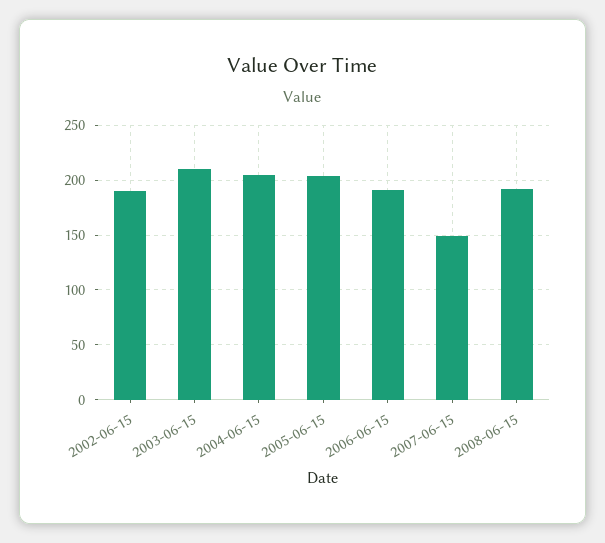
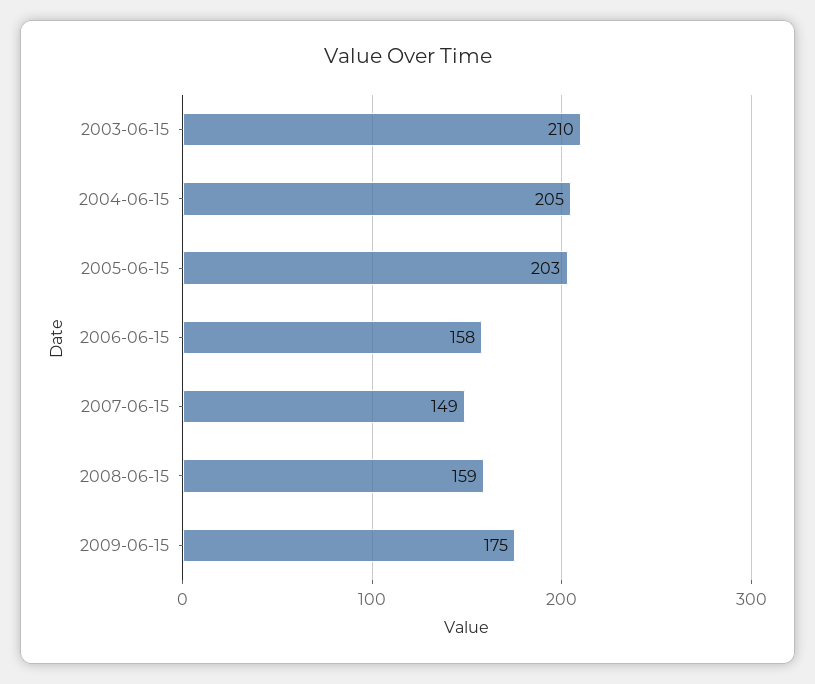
2002-06-15: 190 -> none
2006-06-15: 190 -> 158
2008-06-15: 190 -> 159
2009-06-15: none -> 175

